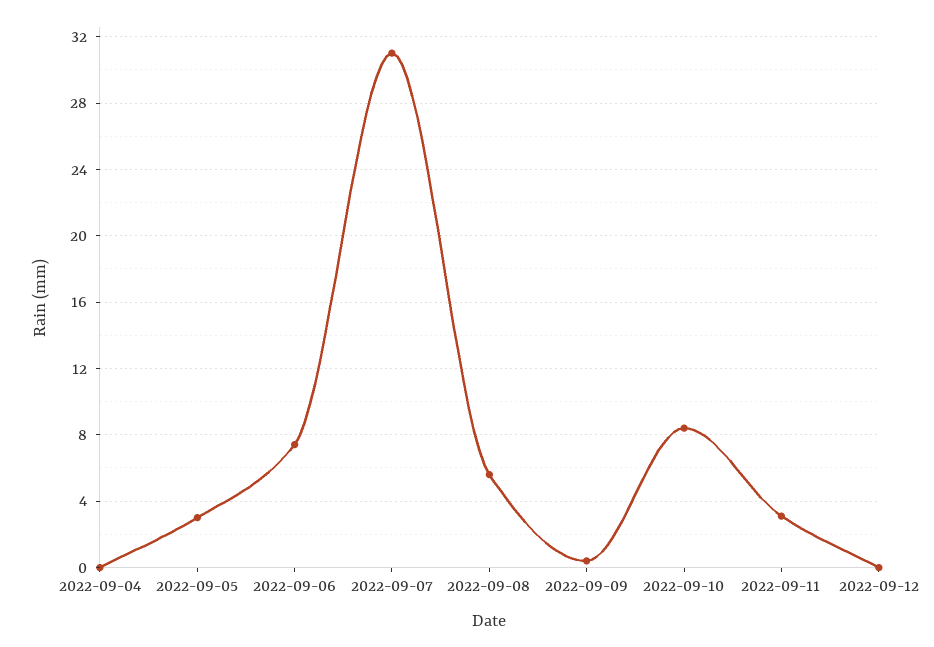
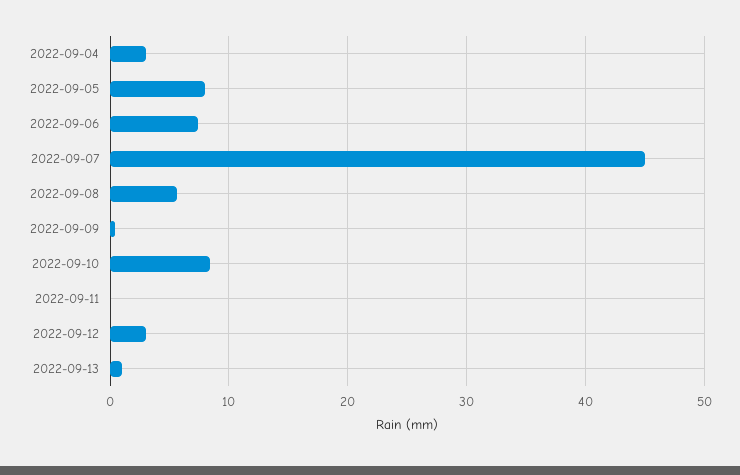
2022-09-04: 0 -> 3
2022-09-05: 3 -> 8
2022-09-07: 31 -> 45
2022-09-11: 3 -> 0
2022-09-12: 0 -> 3
2022-09-13: none -> 1

